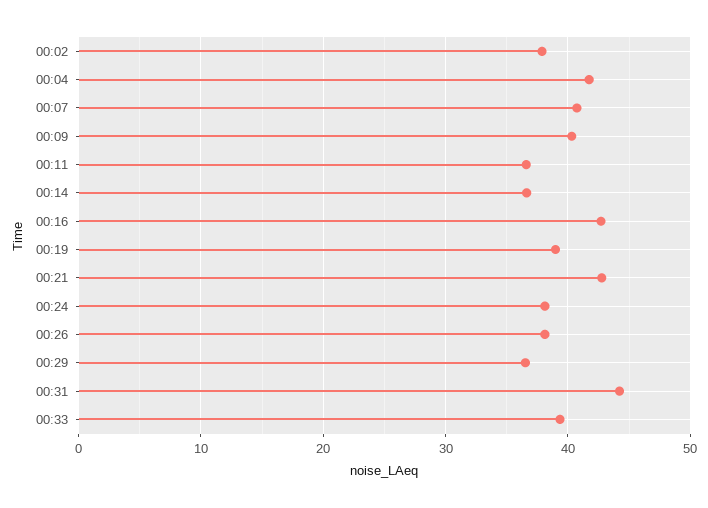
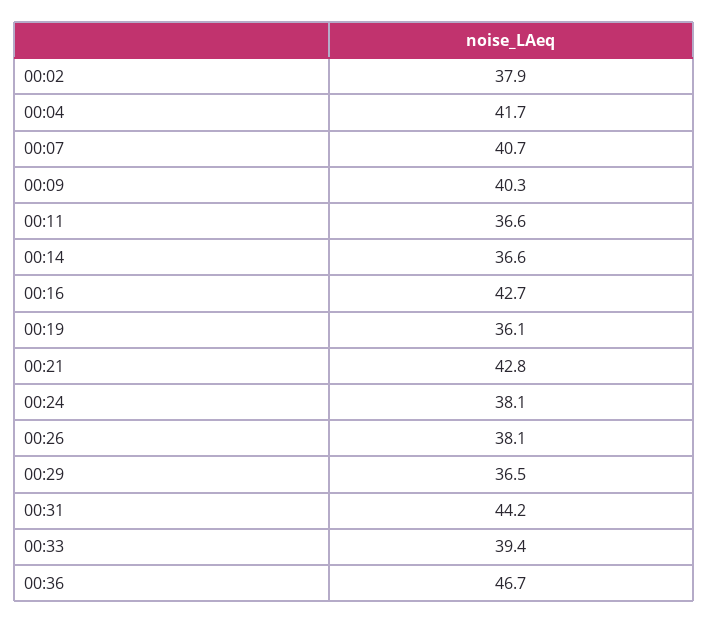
00:19: 39 -> 36.1
00:36: none -> 46.7

